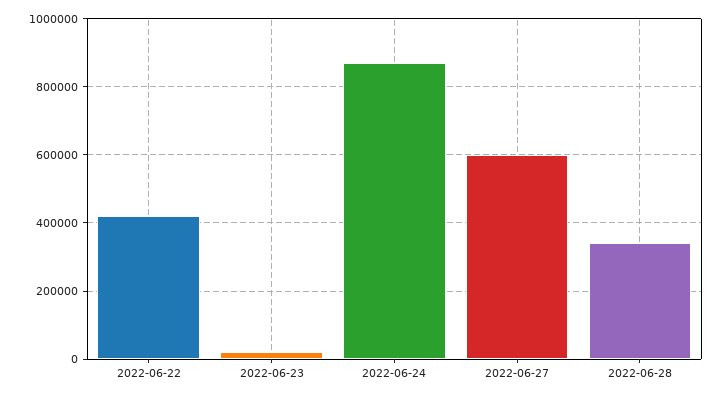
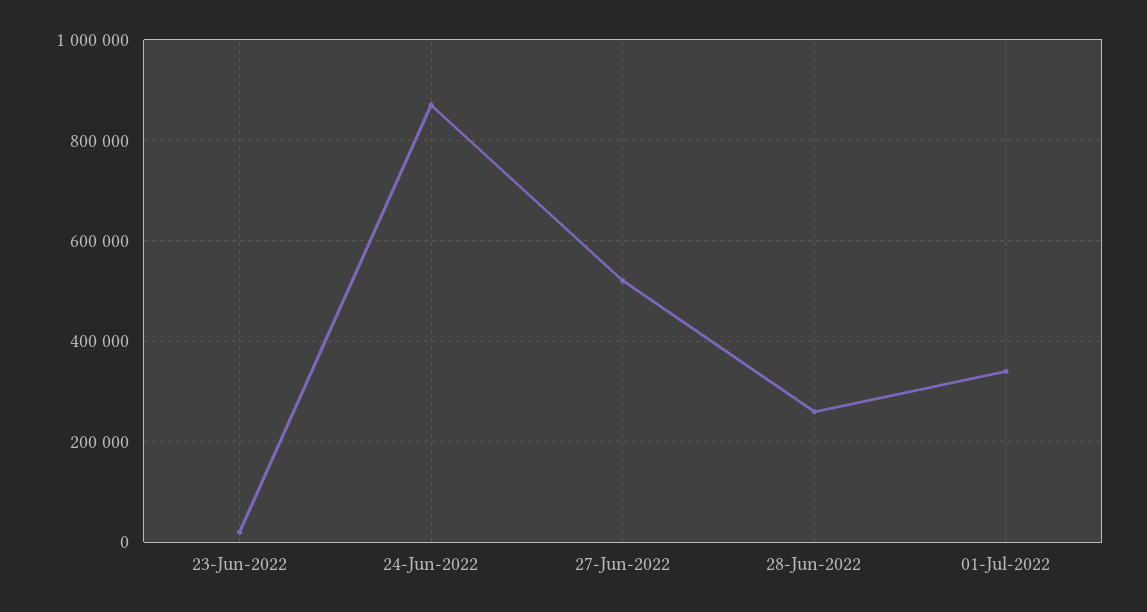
2022-06-22: 420000 -> none
2022-06-27: 600000 -> 520000
2022-06-28: 340000 -> 260000
01-Jul-2022: none -> 340000

